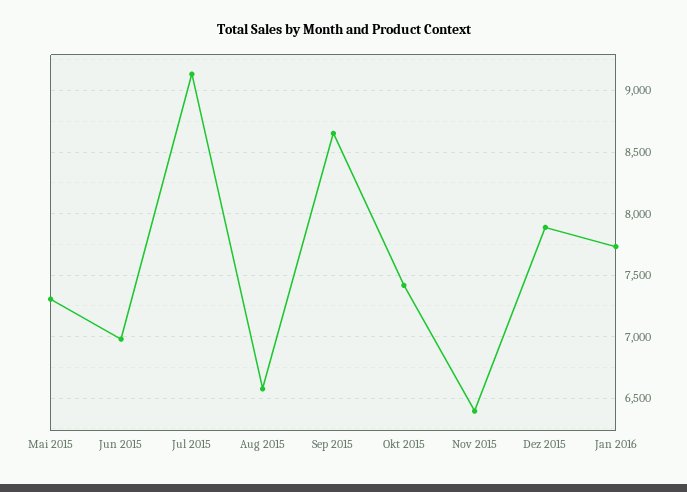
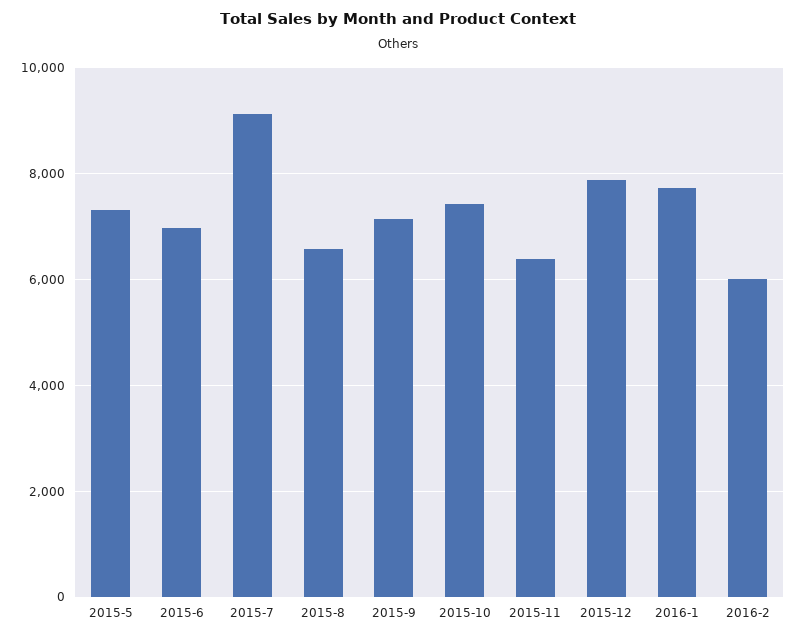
Sep 2015: 8650 -> 7200
2016-2: none -> 6000

